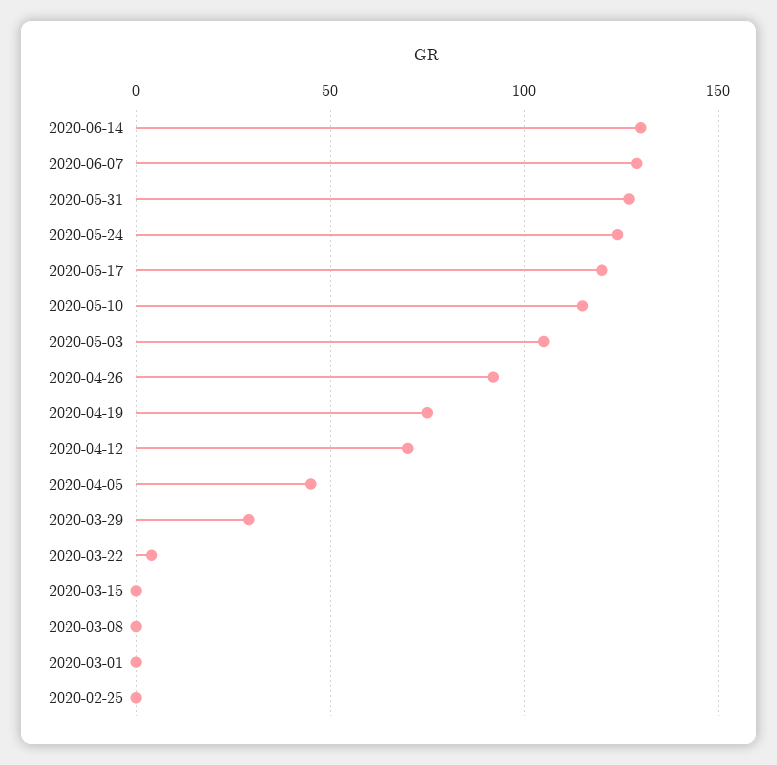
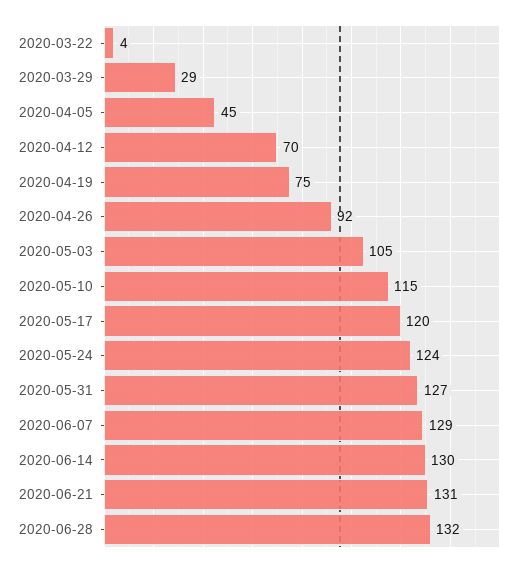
2020-03-15: 0 -> none
2020-03-08: 0 -> none
2020-03-01: 0 -> none
2020-02-25: 0 -> none
2020-06-21: none -> 131
2020-06-28: none -> 132

